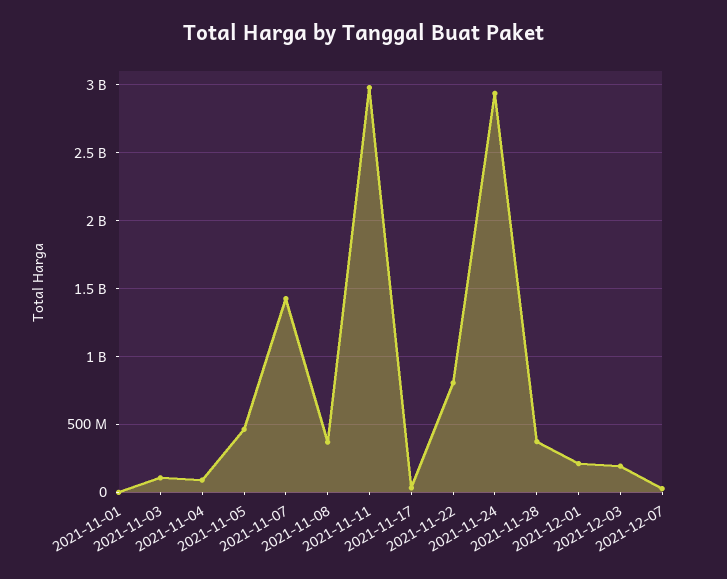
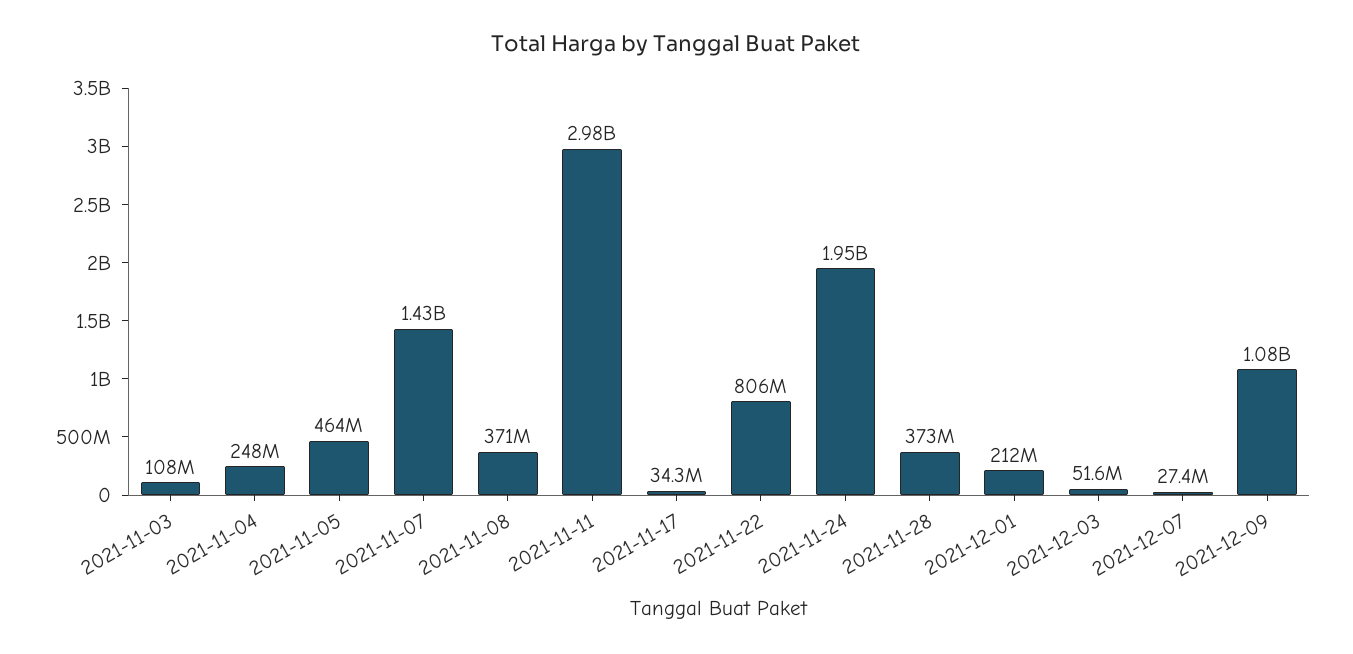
2021-11-01: 0 -> none
2021-11-04: 100000000 -> 248000000
2021-11-24: 2950000000 -> 1950000000
2021-12-03: 200000000 -> 51600000
2021-12-09: none -> 1080000000

